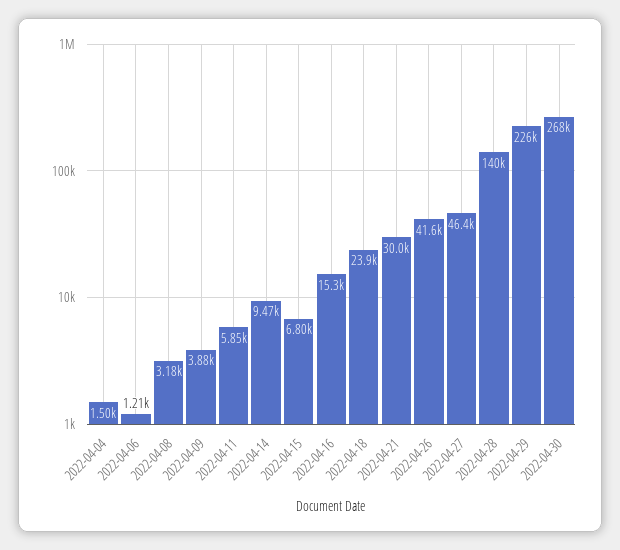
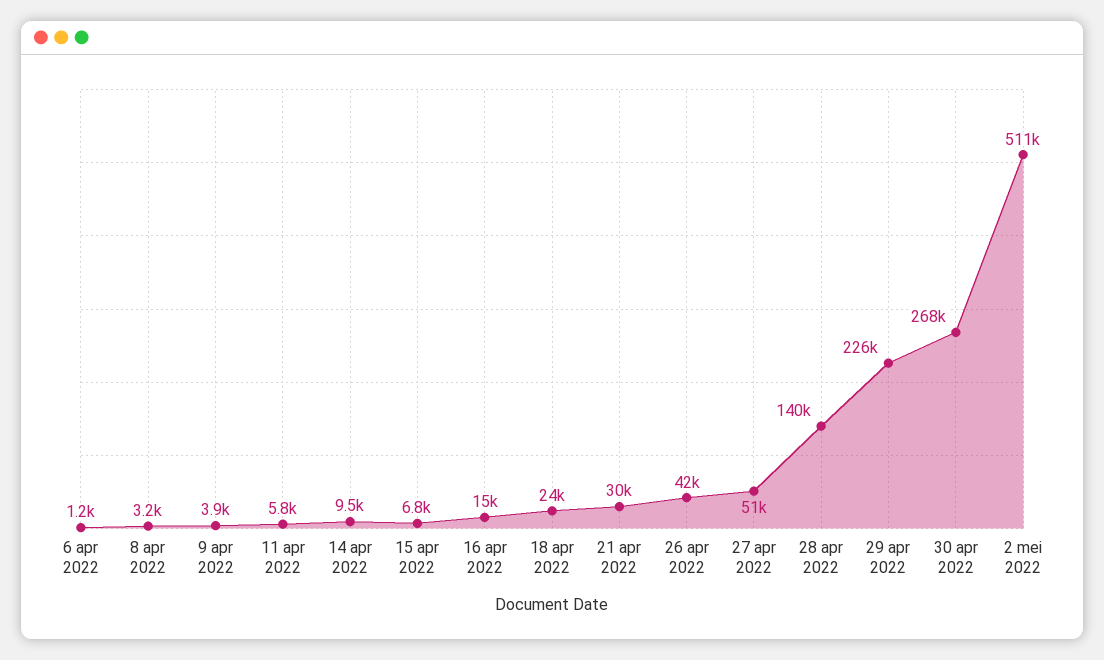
2022-04-04: 1500 -> none
2022-04-27: 46400 -> 51000
2 mei 2022: none -> 511000

